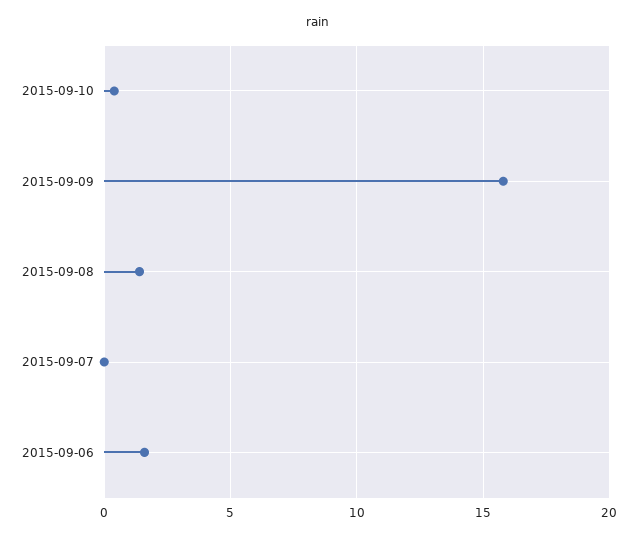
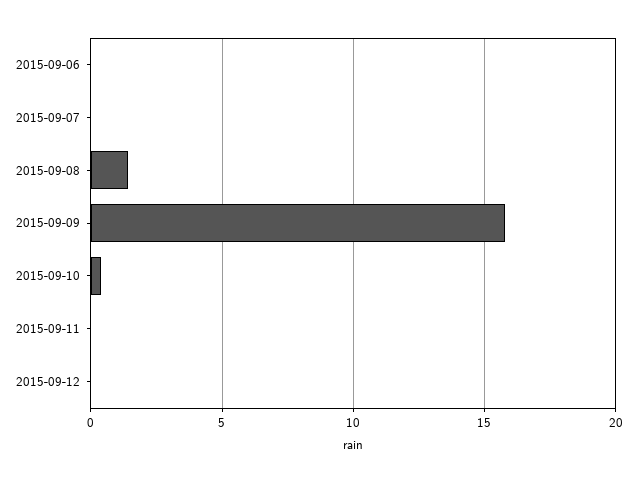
2015-09-06: 1.5 -> 0
2015-09-11: none -> 0
2015-09-12: none -> 0

